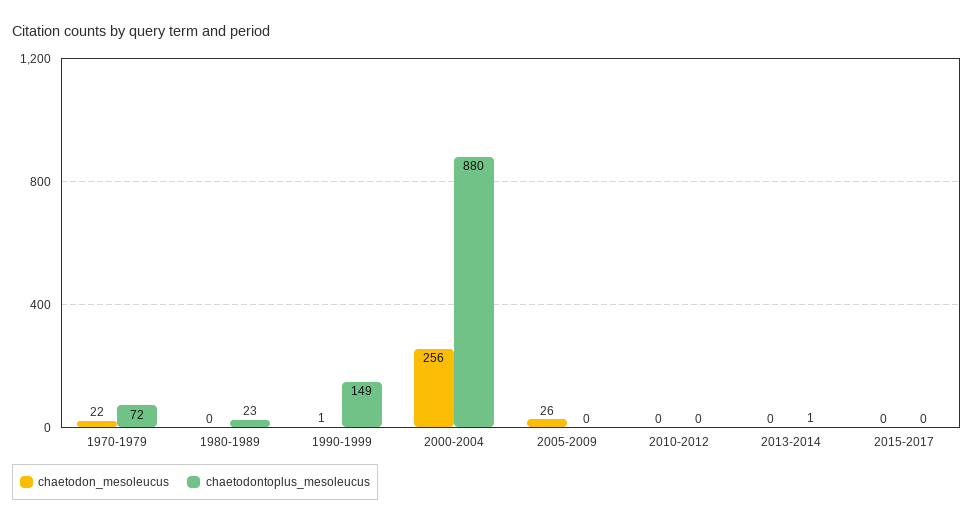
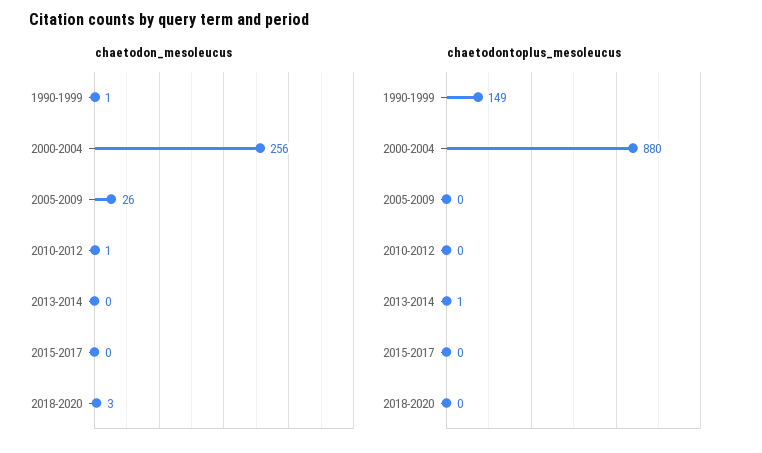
chaetodon_mesoleucus, 1970-1979: 22 -> none
chaetodontoplus_mesoleucus, 1970-1979: 72 -> none
chaetodon_mesoleucus, 1980-1989: 0 -> none
chaetodontoplus_mesoleucus, 1980-1989: 23 -> none
chaetodon_mesoleucus, 2010-2012: 0 -> 1
chaetodon_mesoleucus, 2018-2020: none -> 3
chaetodontoplus_mesoleucus, 2018-2020: none -> 0

